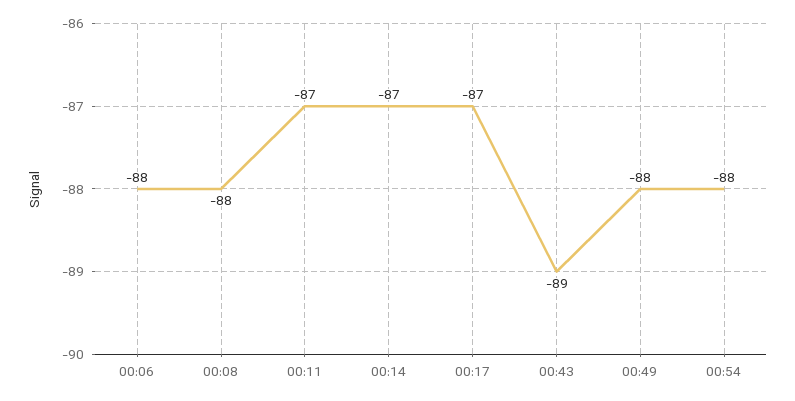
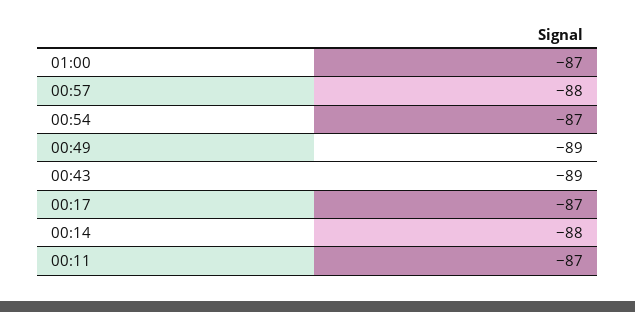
00:06: -88 -> none
00:08: -88 -> none
00:14: -87 -> -88
00:49: -88 -> -89
00:54: -88 -> -87
01:00: none -> -87
00:57: none -> -88

